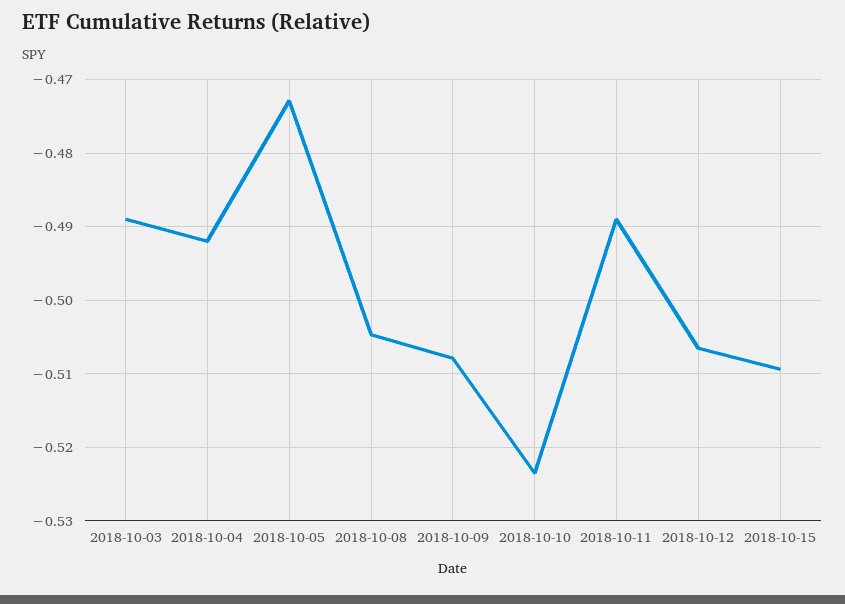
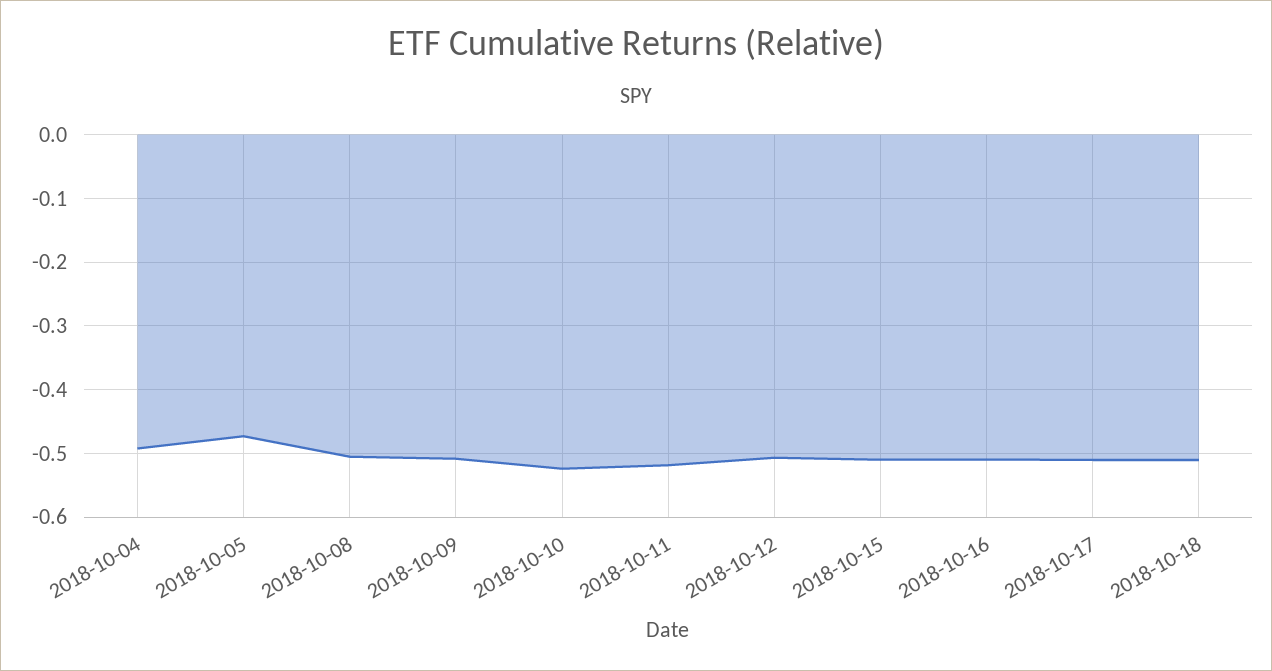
2018-10-03: -0.489 -> none
2018-10-11: -0.489 -> -0.52
2018-10-16: none -> -0.51
2018-10-17: none -> -0.51
2018-10-18: none -> -0.51

